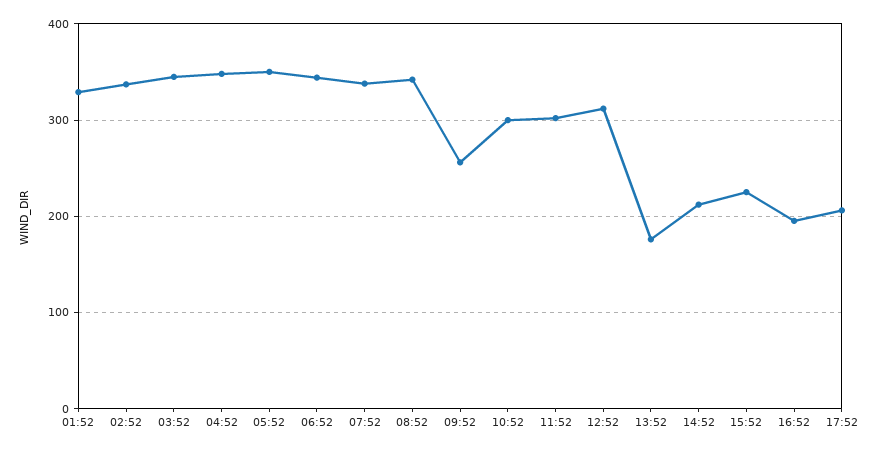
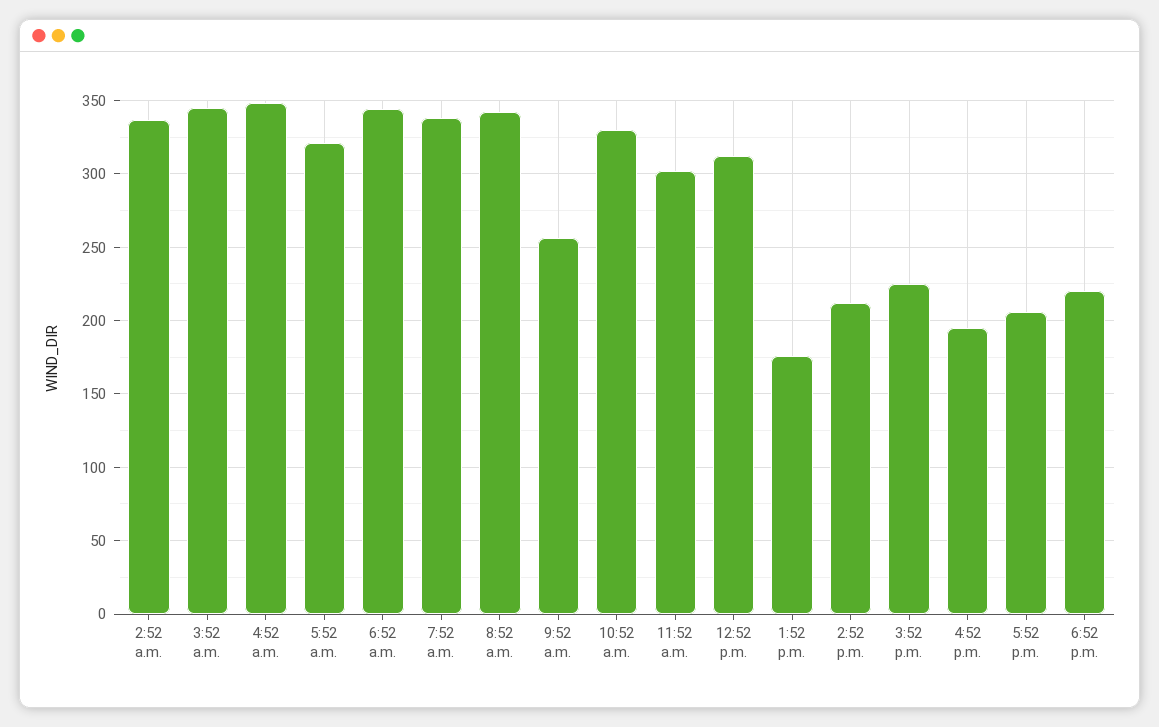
01:52: 330 -> none
05:52: 350 -> 320
10:52: 300 -> 330
6:52 p.m.: none -> 220

